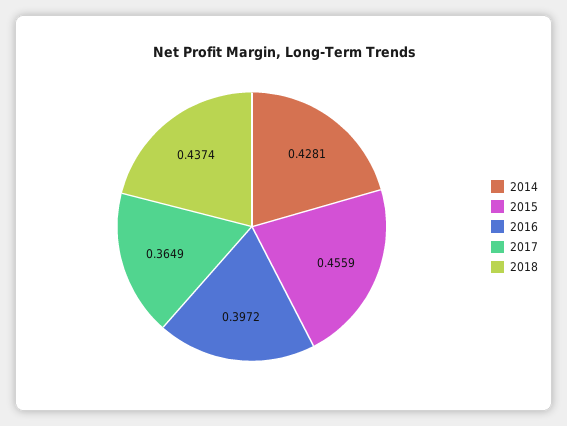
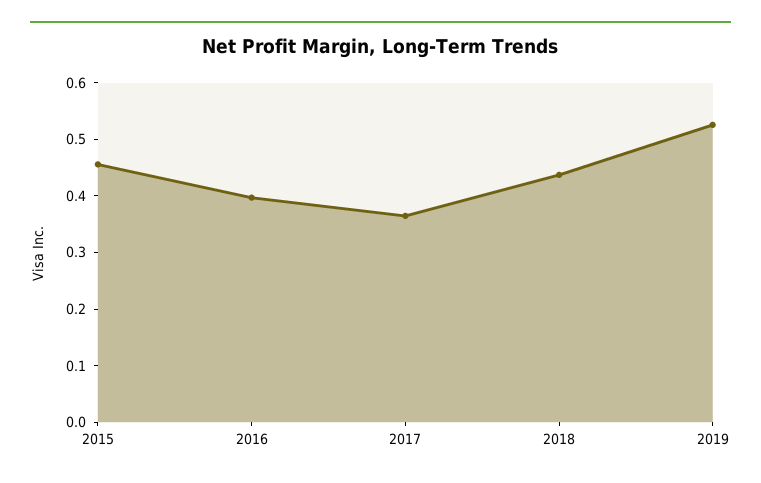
2014: 0.4281 -> none
2019: none -> 0.52

